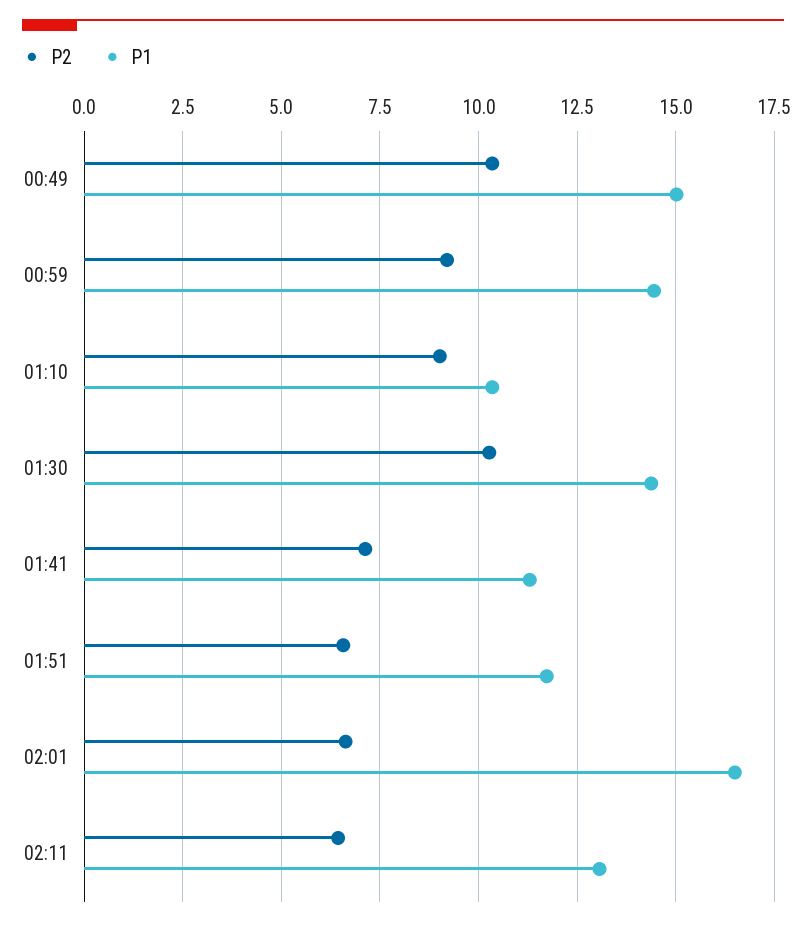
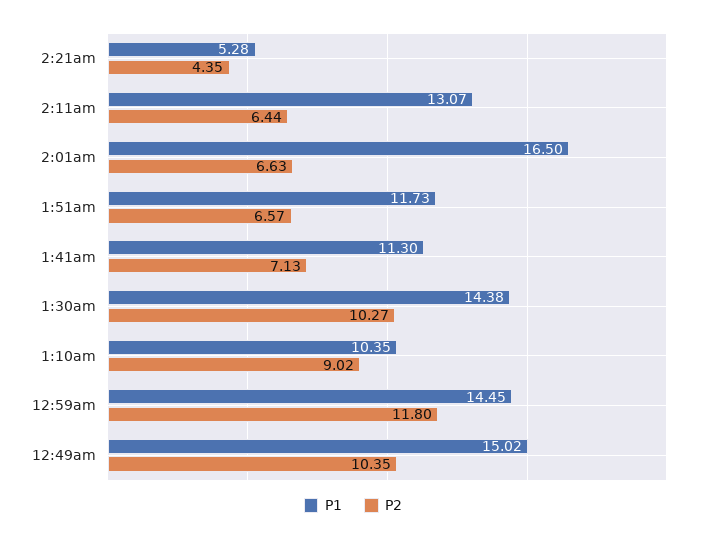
P2, 00:59: 9.25 -> 11.8
P1, 2:21am: none -> 5.28
P2, 2:21am: none -> 4.35

